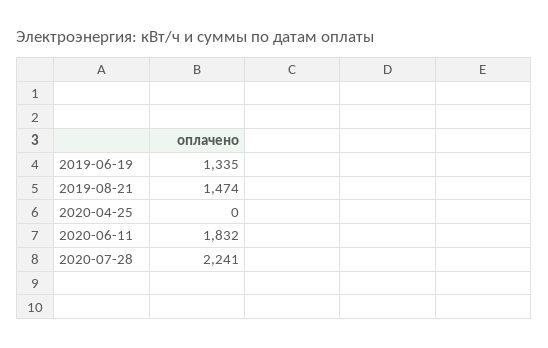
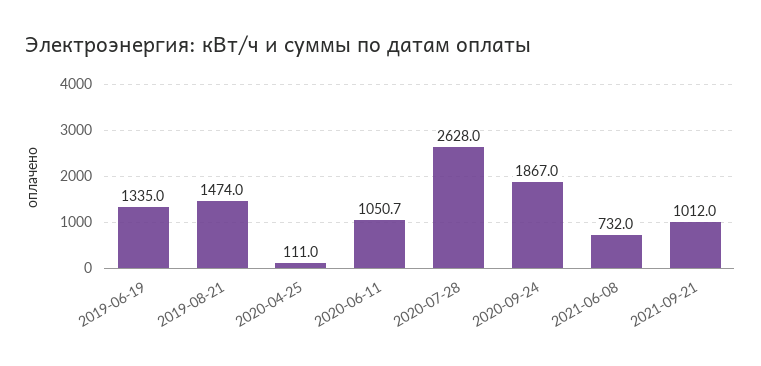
2020-04-25: 0 -> 111
2020-06-11: 1832 -> 1050.7
2020-07-28: 2241 -> 2628
2020-09-24: none -> 1867
2021-06-08: none -> 732
2021-09-21: none -> 1012

